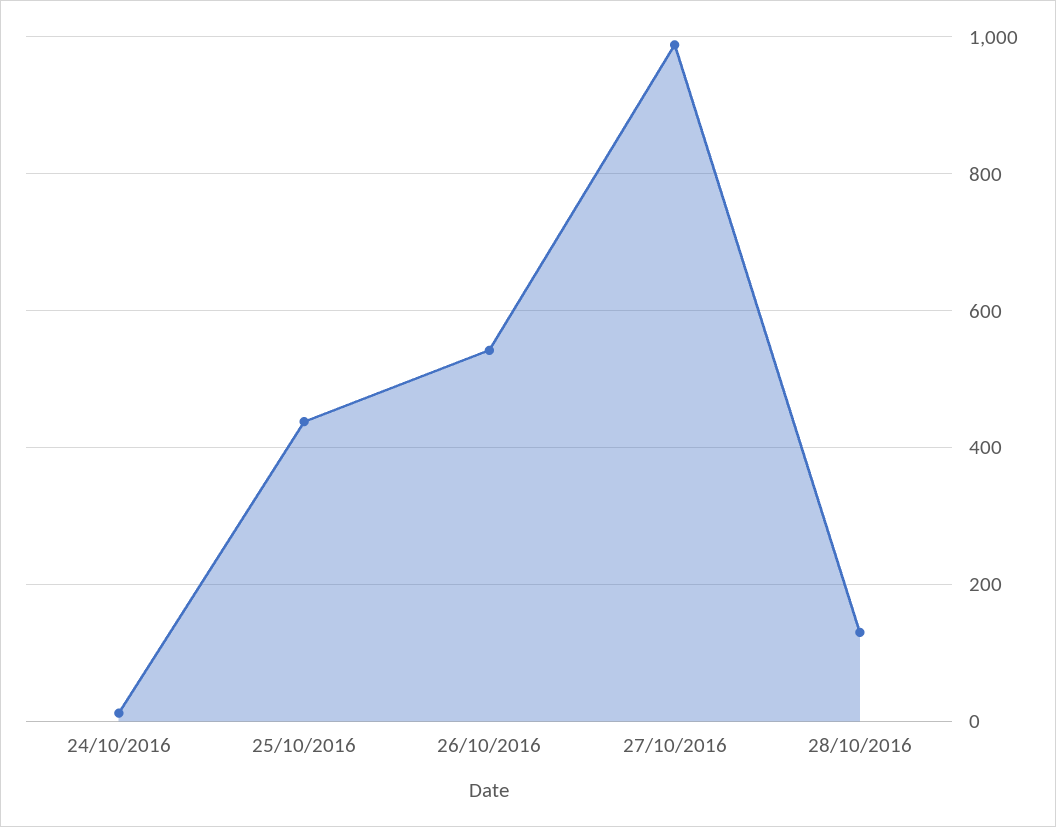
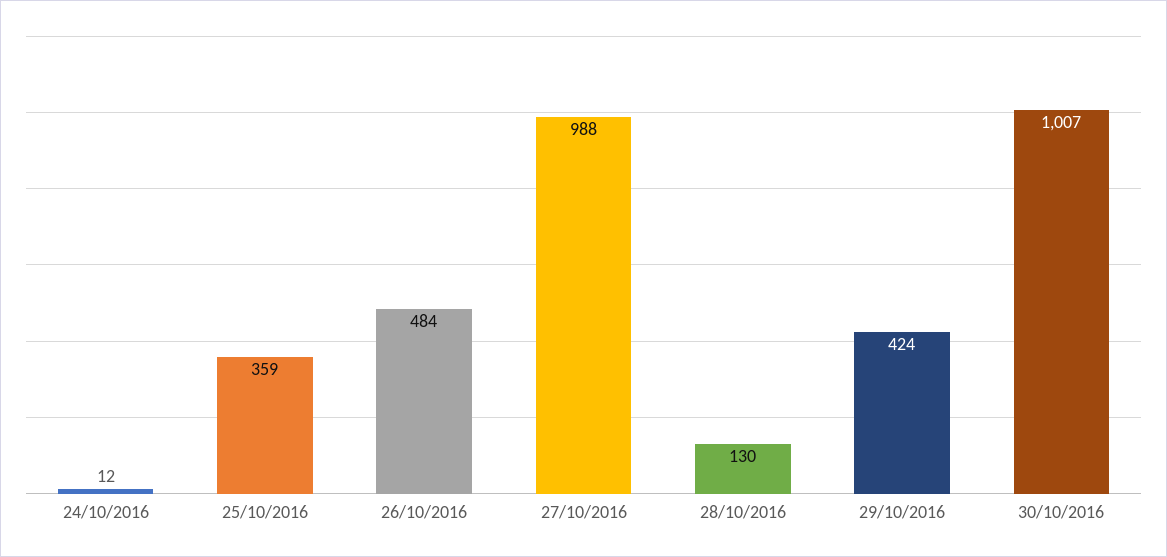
25/10/2016: 440 -> 359
26/10/2016: 540 -> 484
29/10/2016: none -> 424
30/10/2016: none -> 1007

